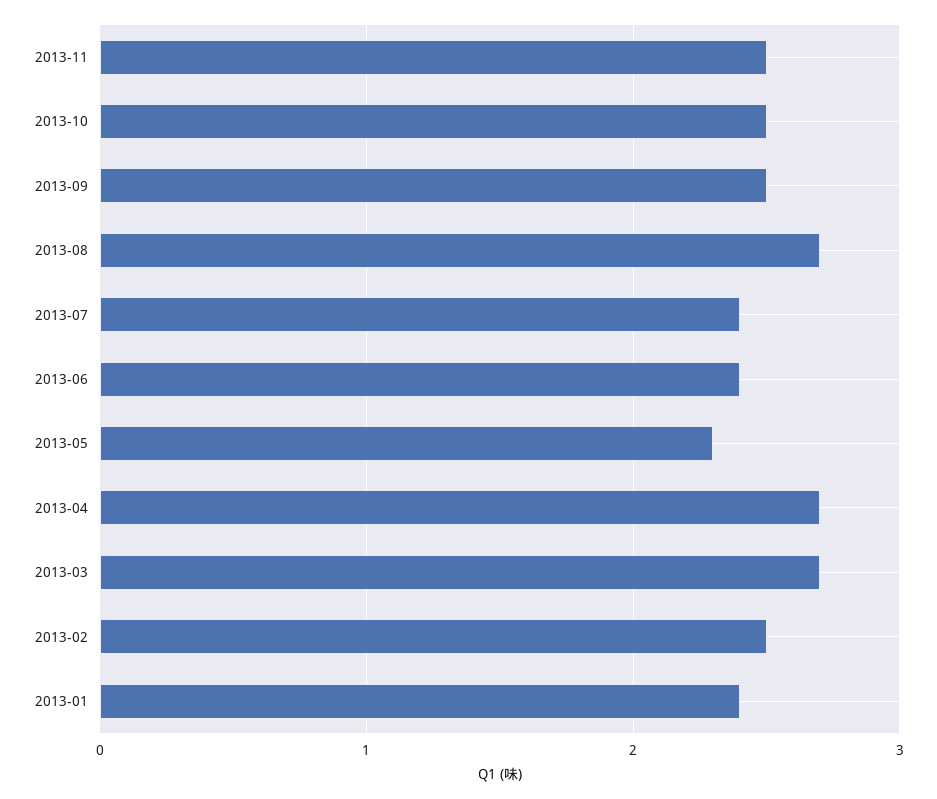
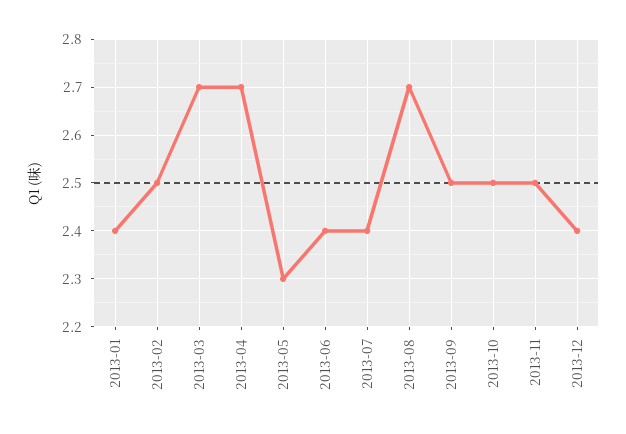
2013-12: none -> 2.4

